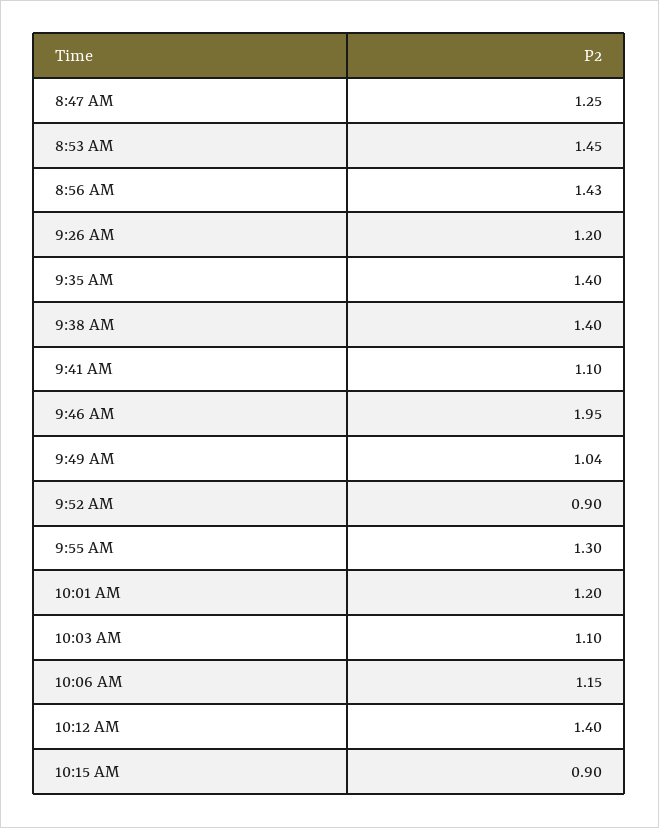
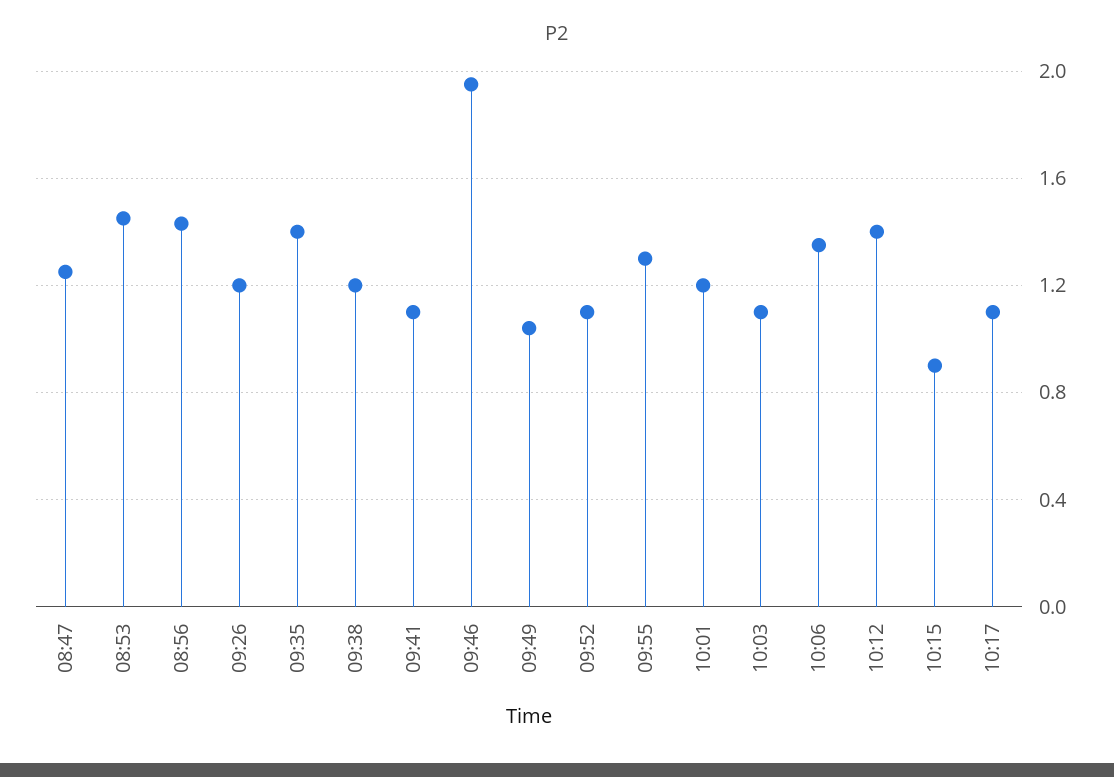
9:38 AM: 1.4 -> 1.2
9:52 AM: 0.9 -> 1.1
10:06 AM: 1.15 -> 1.35
10:17: none -> 1.1

